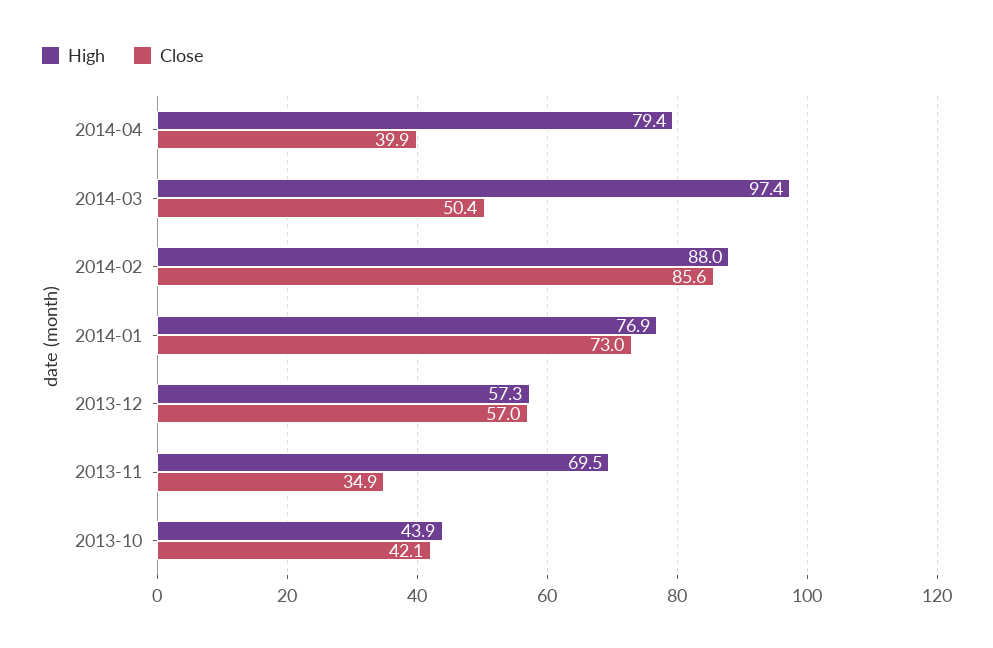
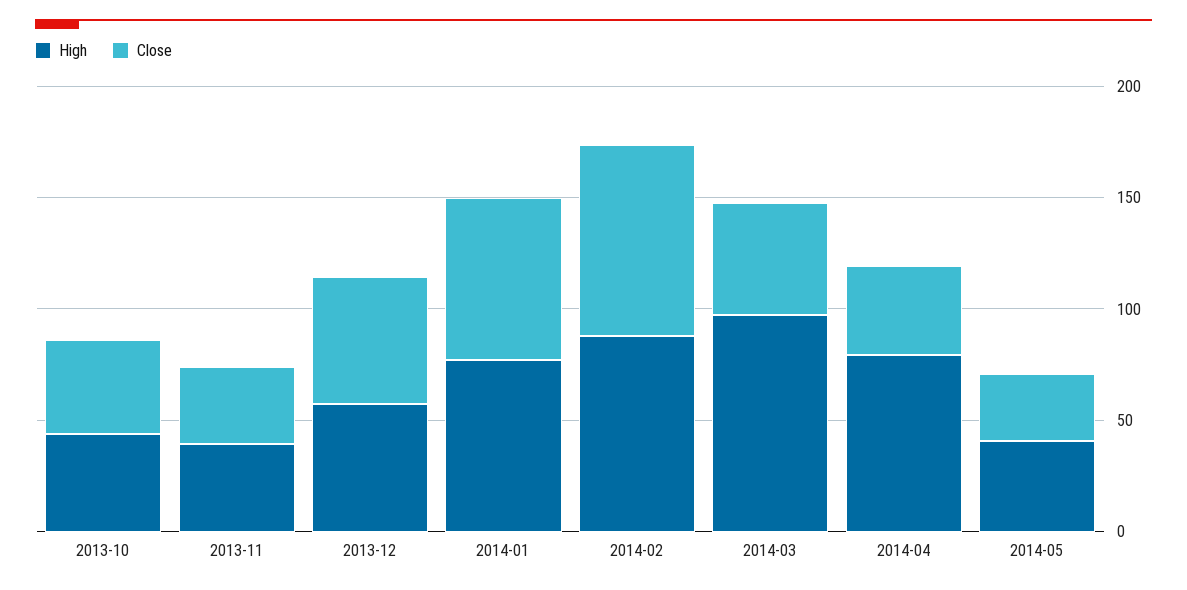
High, 2013-11: 69.5 -> 40
High, 2014-05: none -> 40
Close, 2014-05: none -> 30

